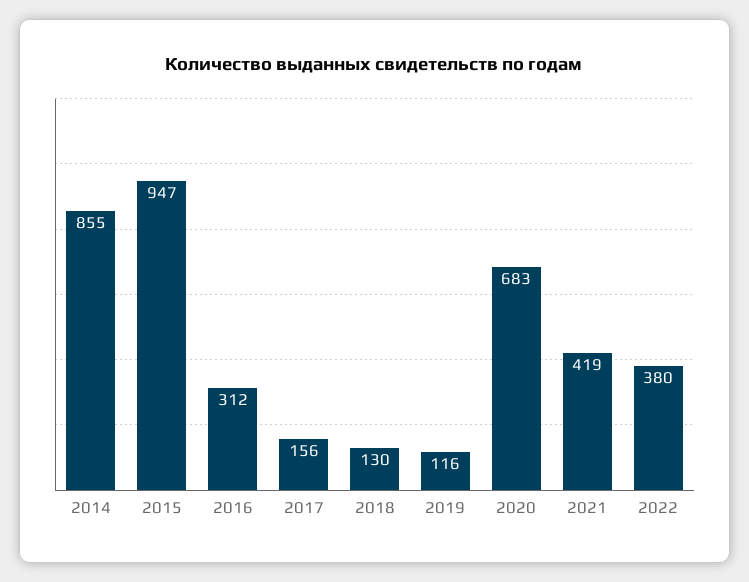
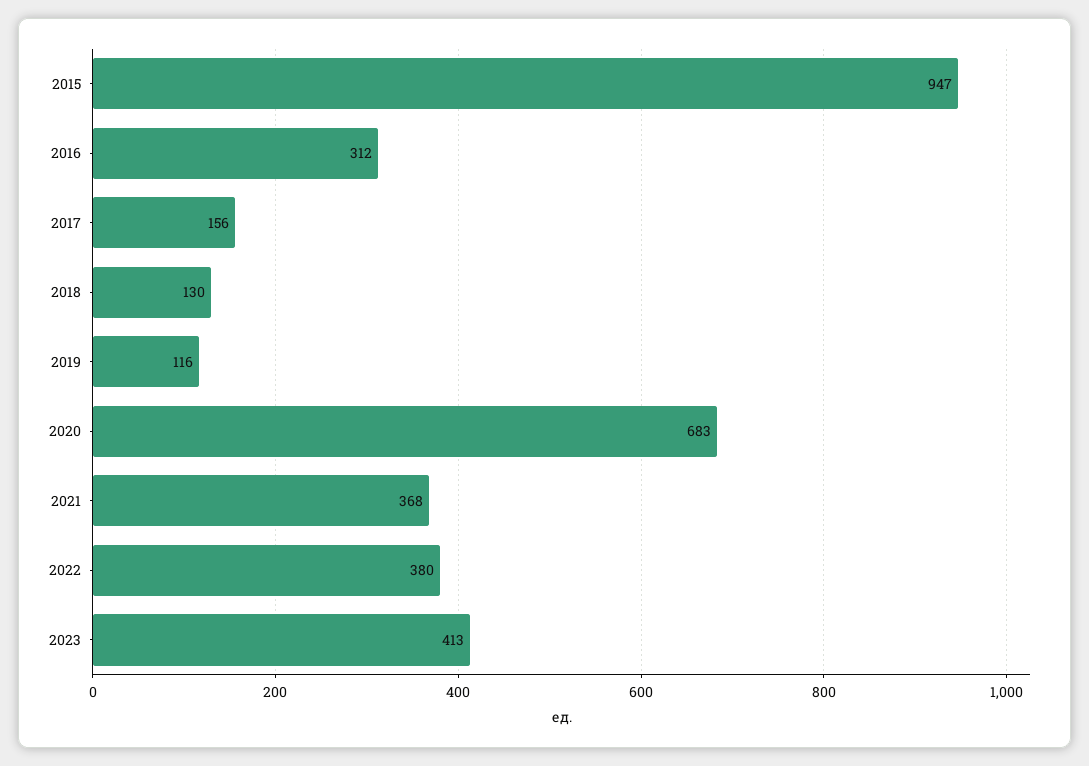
2014: 855 -> none
2021: 419 -> 368
2023: none -> 413

